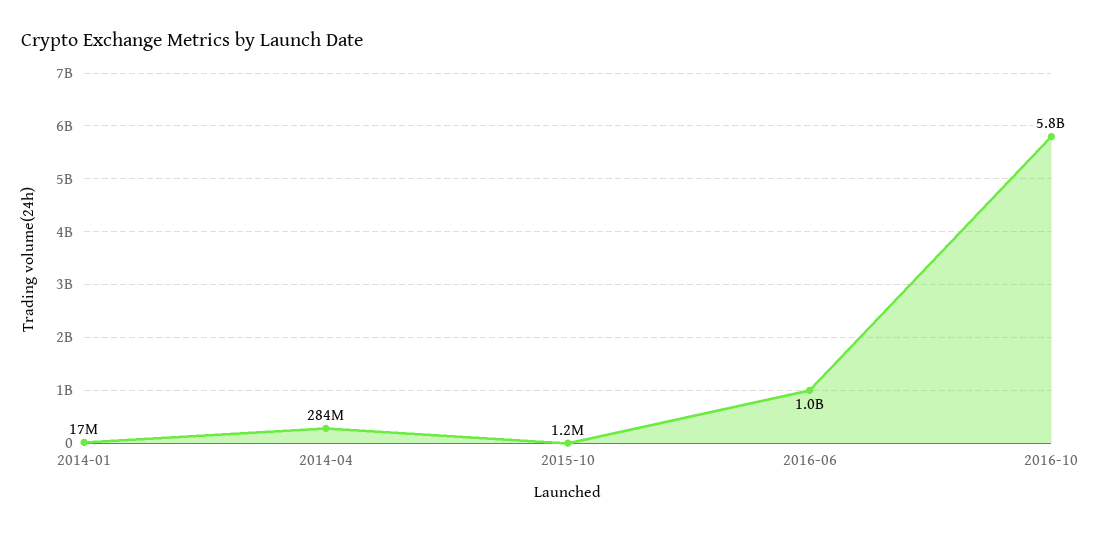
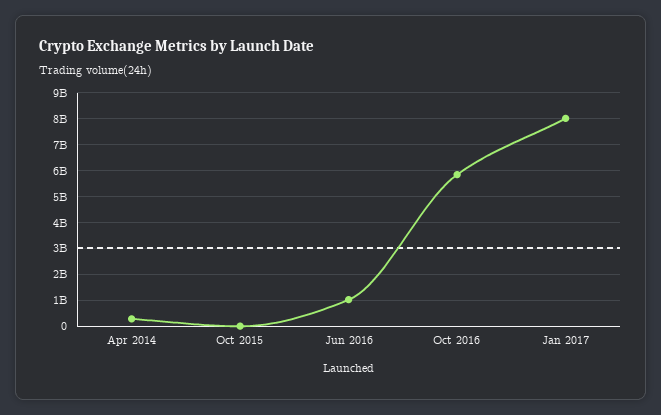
2014-01: 17000000 -> none
Jan 2017: none -> 8000000000

